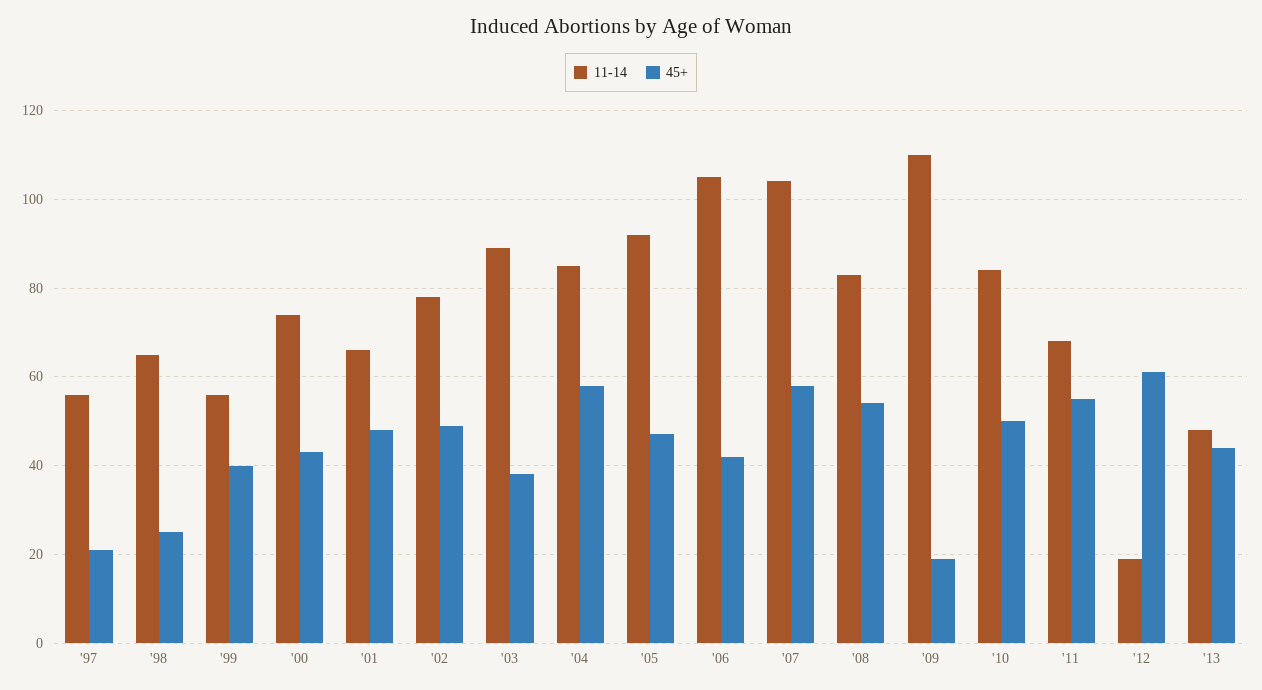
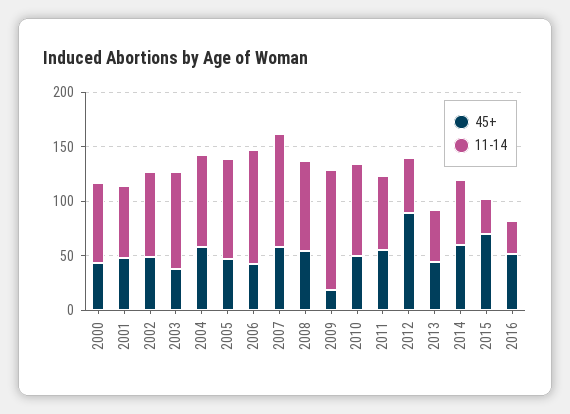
11-14, '97: 55 -> none
45+, '97: 20 -> none
11-14, '98: 65 -> none
45+, '98: 25 -> none
11-14, '99: 55 -> none
45+, '99: 40 -> none
11-14, '12: 20 -> 50
45+, '12: 60 -> 90
45+, 2014: none -> 60
11-14, 2014: none -> 60
45+, 2015: none -> 70
11-14, 2015: none -> 30
45+, 2016: none -> 50
11-14, 2016: none -> 30

